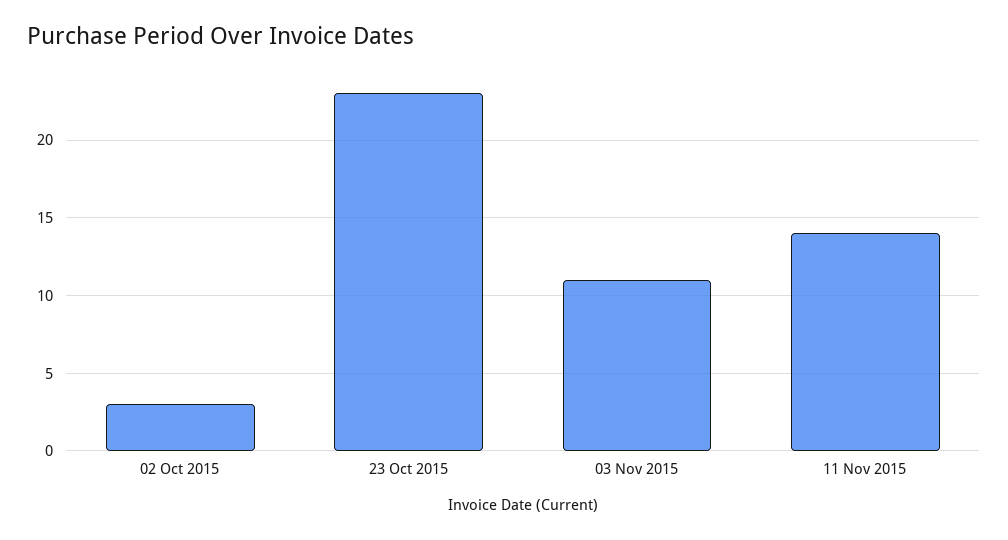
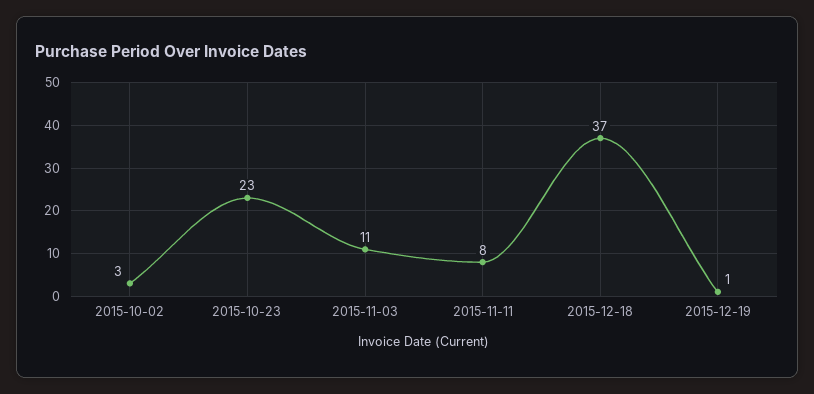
11 Nov 2015: 14 -> 8
2015-12-18: none -> 37
2015-12-19: none -> 1

